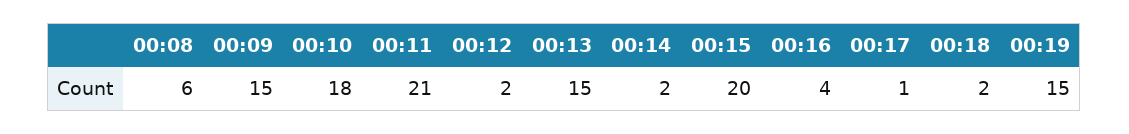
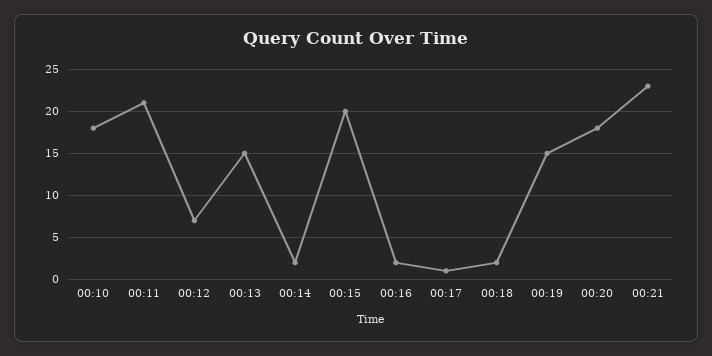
00:08: 6 -> none
00:09: 15 -> none
00:12: 2 -> 7
00:16: 4 -> 2
00:20: none -> 18
00:21: none -> 23

